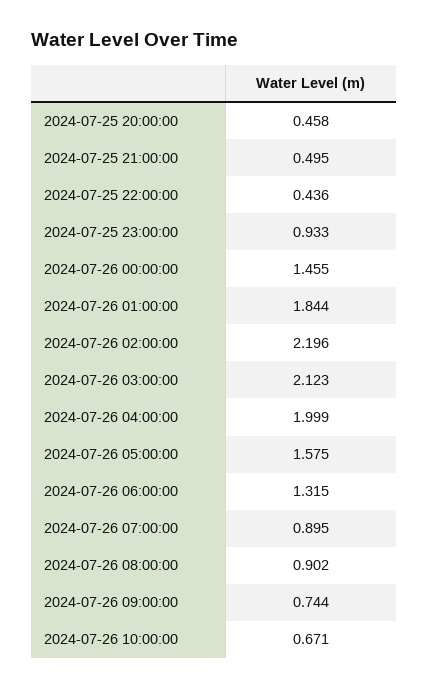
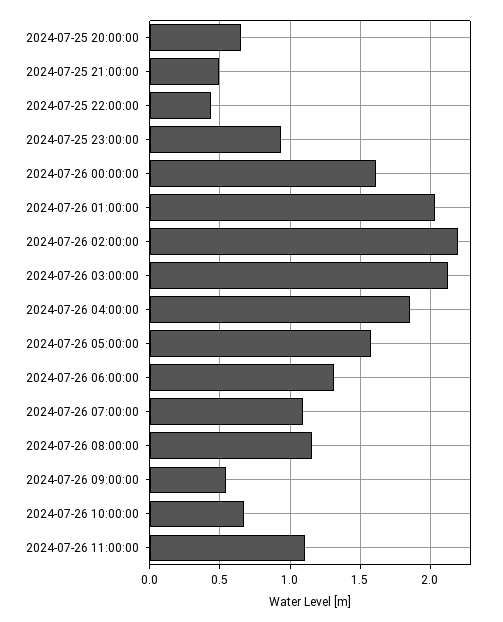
2024-07-25 20:00:00: 0.458 -> 0.65
2024-07-26 00:00:00: 1.455 -> 1.6
2024-07-26 01:00:00: 1.844 -> 2.05
2024-07-26 04:00:00: 1.999 -> 1.85
2024-07-26 07:00:00: 0.895 -> 1.1
2024-07-26 08:00:00: 0.902 -> 1.15
2024-07-26 09:00:00: 0.744 -> 0.55
2024-07-26 11:00:00: none -> 1.1

